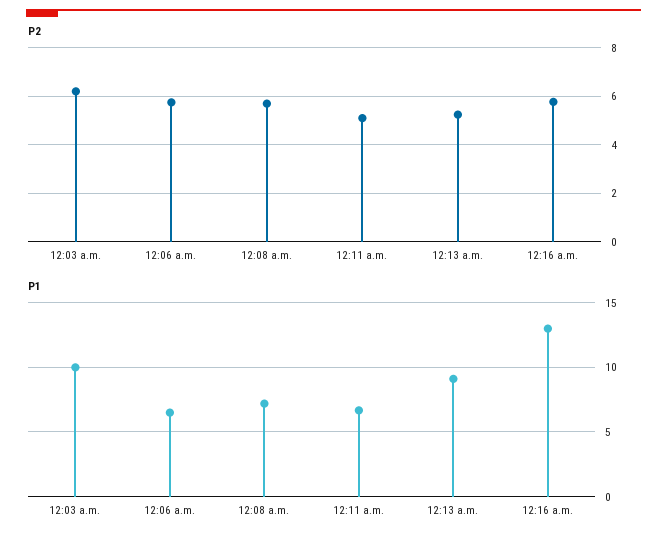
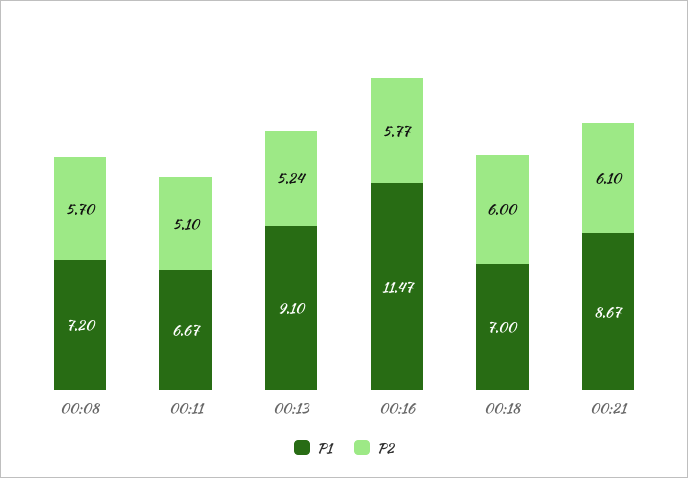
P2, 12:03 a.m.: 6.25 -> none
P2, 12:06 a.m.: 5.75 -> none
P1, 12:03 a.m.: 10 -> none
P1, 12:06 a.m.: 6.5 -> none
P1, 12:16 a.m.: 13 -> 11.47
P1, 00:18: none -> 7
P2, 00:18: none -> 6
P1, 00:21: none -> 8.67
P2, 00:21: none -> 6.1

